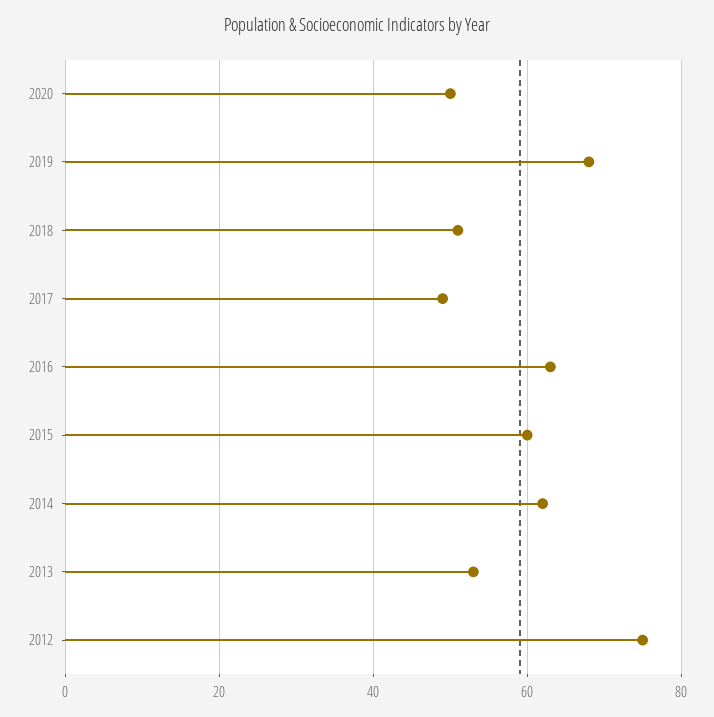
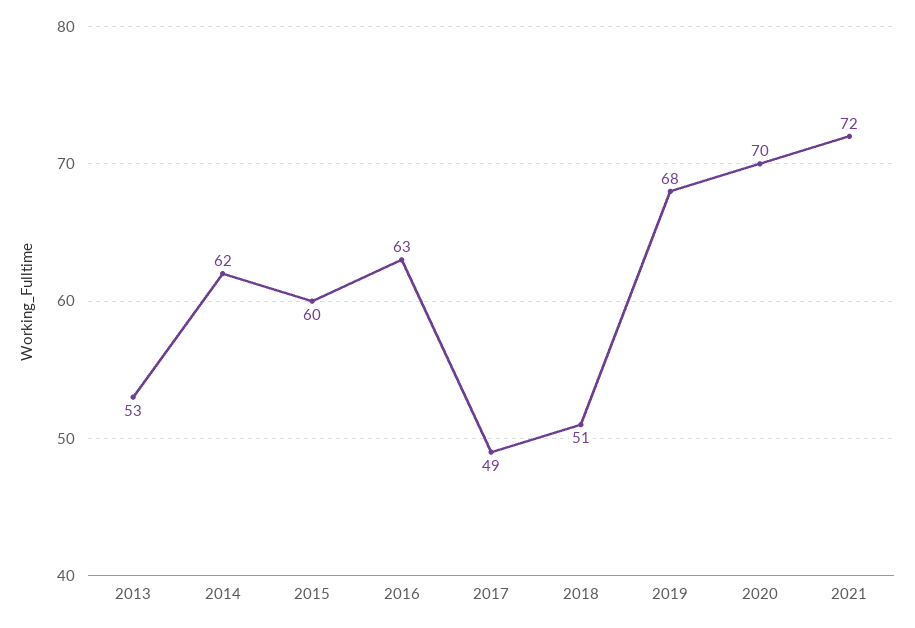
2020: 50 -> 70
2012: 75 -> none
2021: none -> 72

